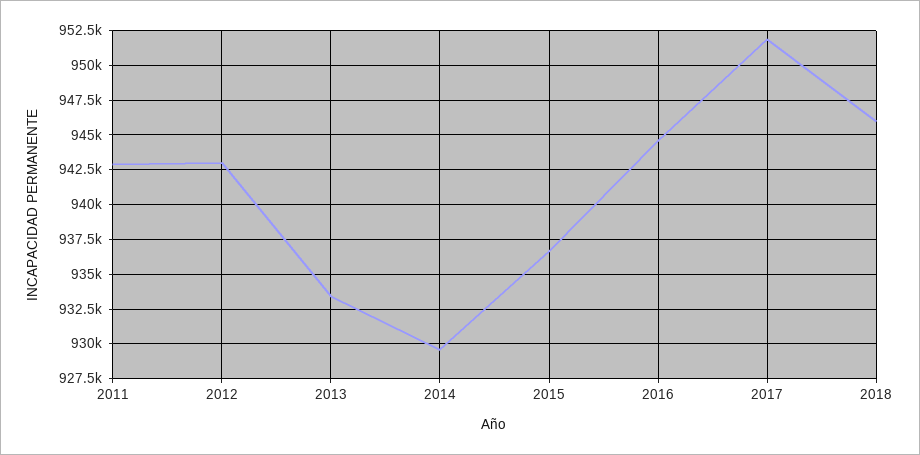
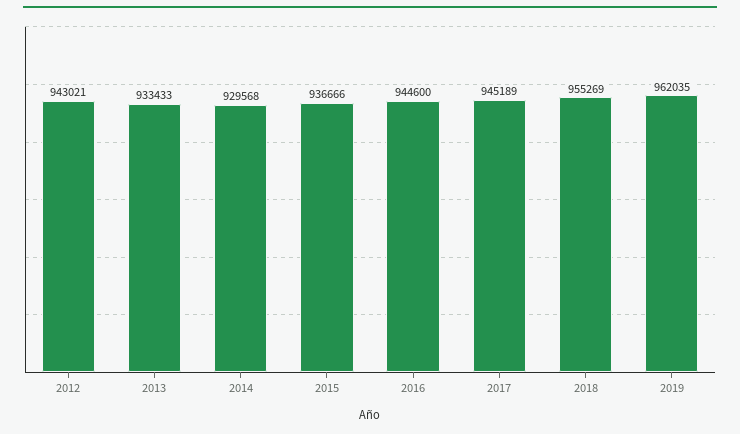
2011: 943000 -> none
2017: 952000 -> 945189
2018: 946000 -> 955269
2019: none -> 962035

